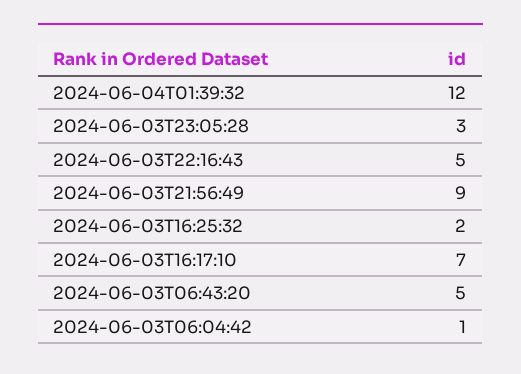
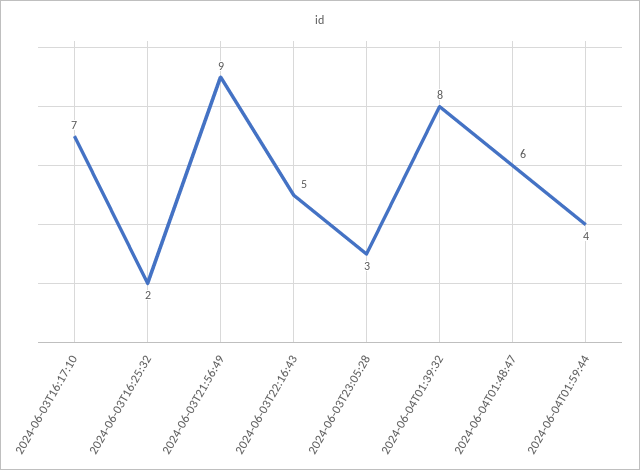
2024-06-04T01:39:32: 12 -> 8
2024-06-03T06:43:20: 5 -> none
2024-06-03T06:04:42: 1 -> none
2024-06-04T01:48:47: none -> 6
2024-06-04T01:59:44: none -> 4

